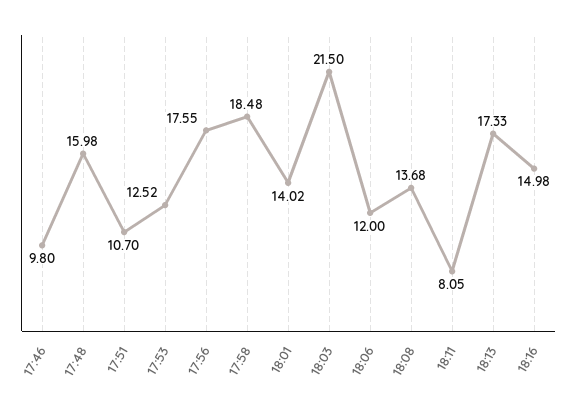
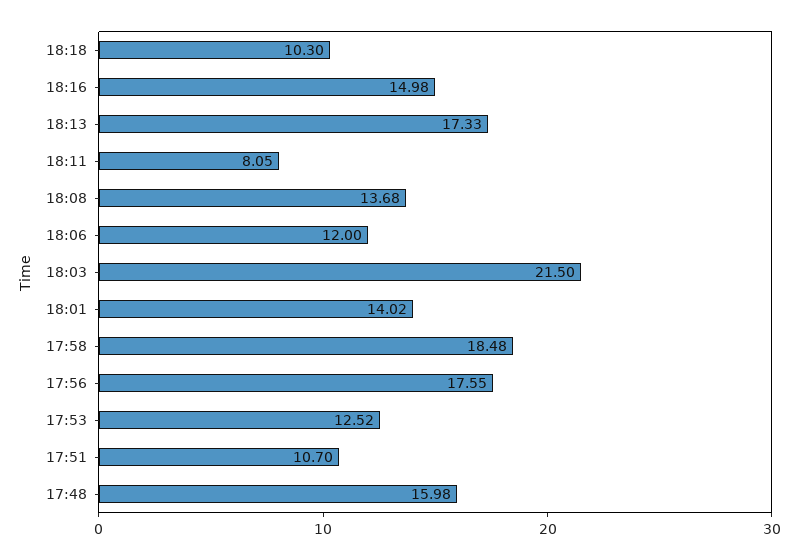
17:46: 9.8 -> none
18:18: none -> 10.3

